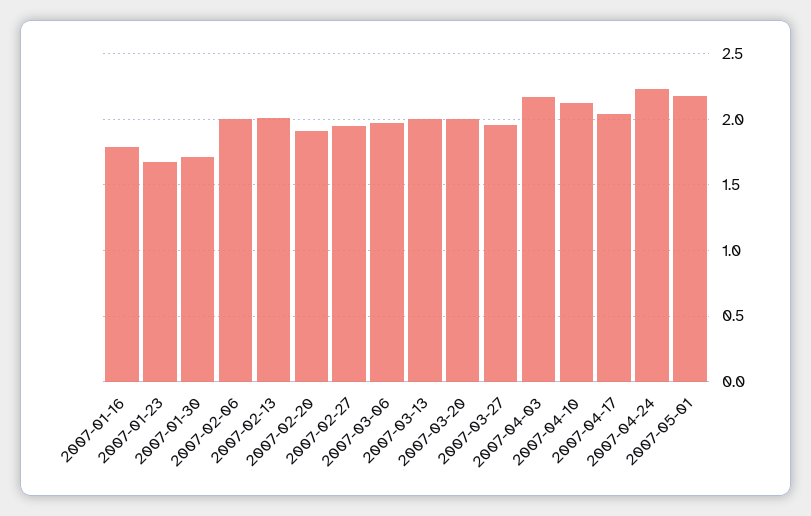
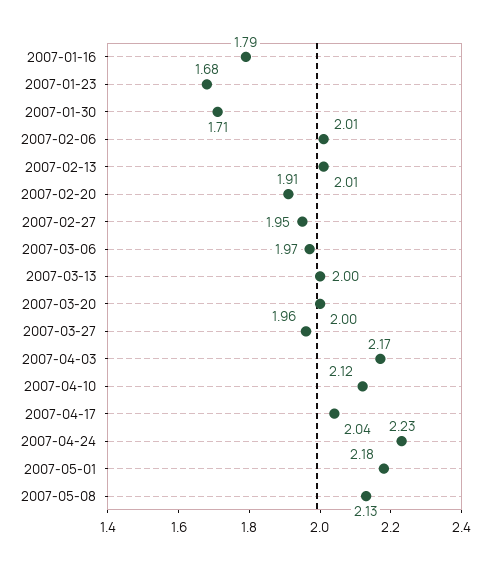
2007-05-08: none -> 2.13

